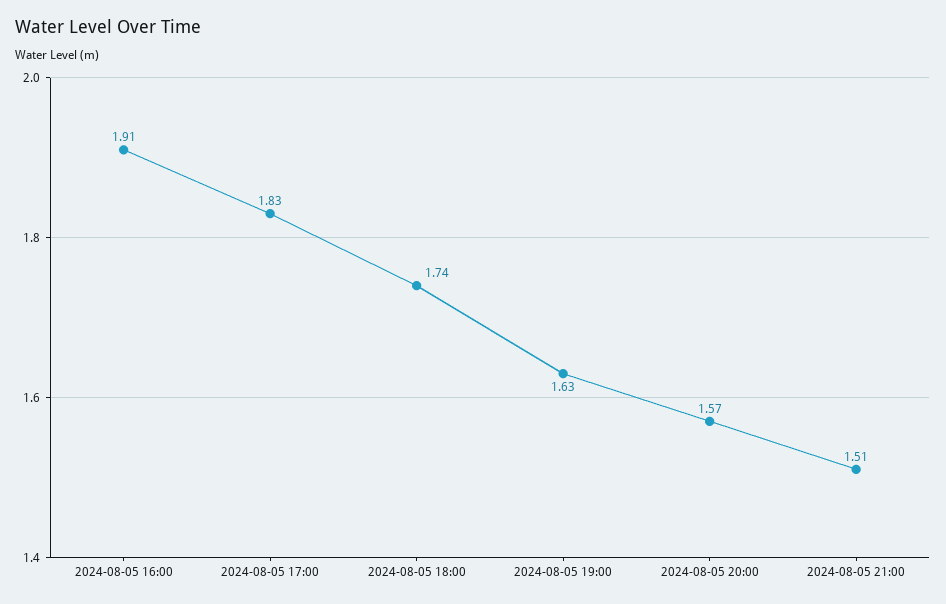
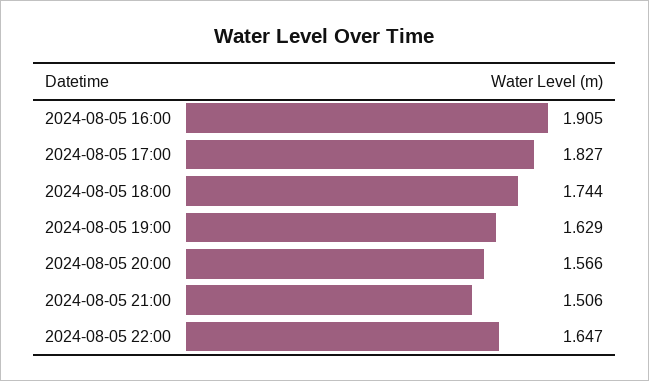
2024-08-05 22:00: none -> 1.647

